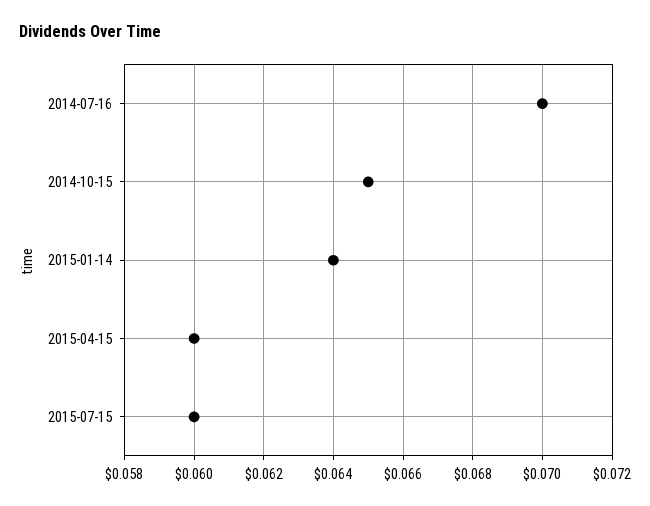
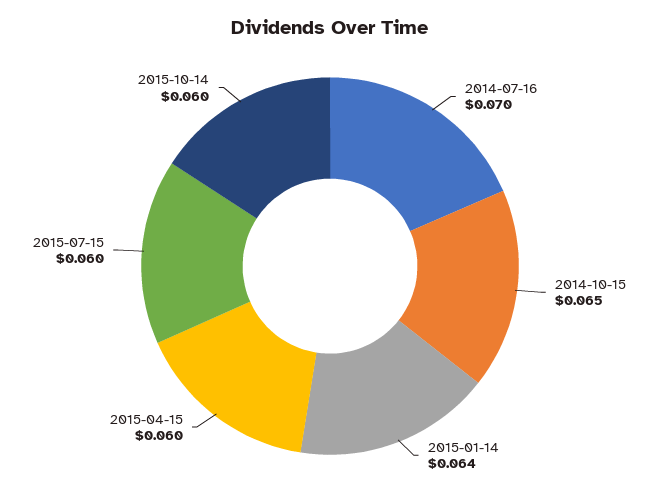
2015-10-14: none -> 0.06

